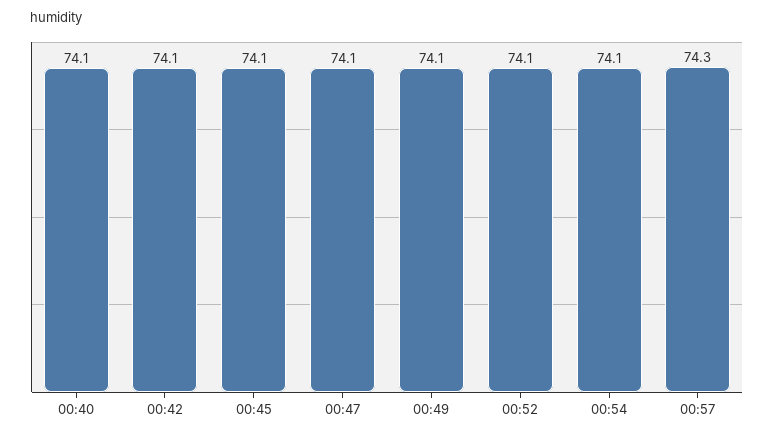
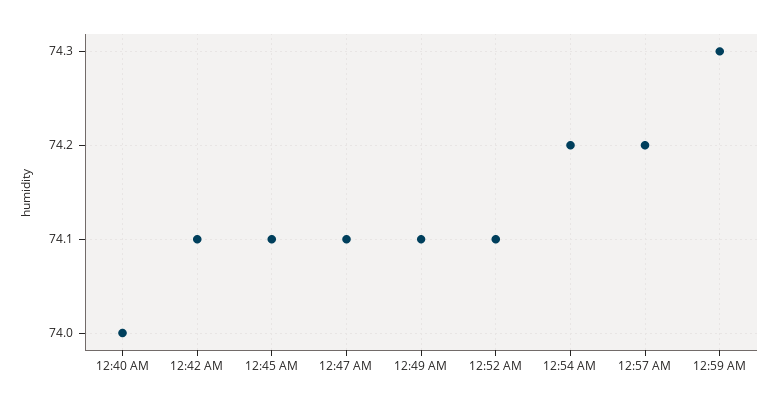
00:40: 74.1 -> 74
00:54: 74.1 -> 74.2
00:57: 74.3 -> 74.2
12:59 AM: none -> 74.3

